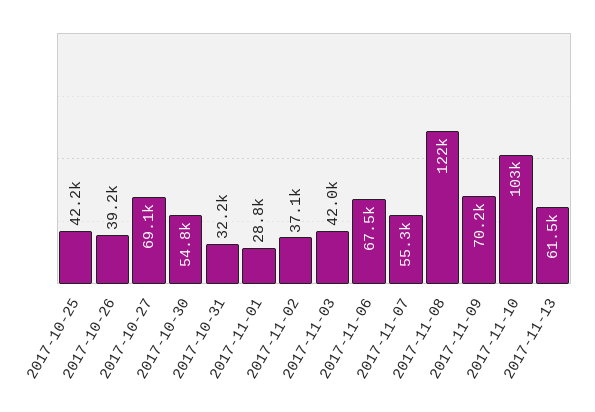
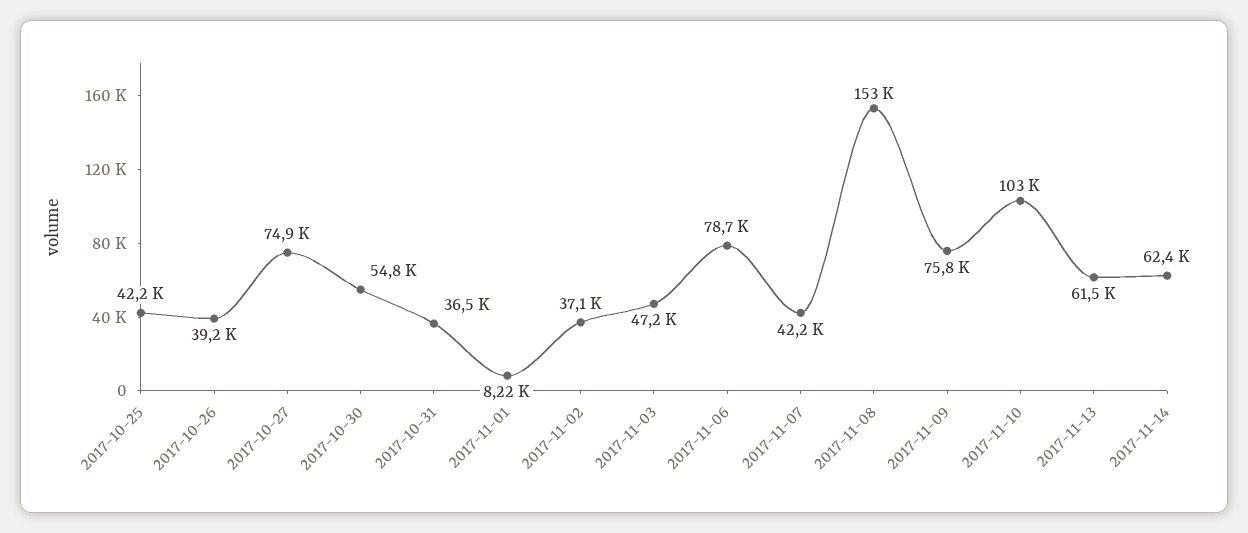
2017-10-27: 69100 -> 74900
2017-10-31: 32200 -> 36500
2017-11-01: 28800 -> 8220
2017-11-03: 42000 -> 47200
2017-11-06: 67500 -> 78700
2017-11-07: 55300 -> 42200
2017-11-08: 122000 -> 153000
2017-11-09: 70200 -> 75800
2017-11-14: none -> 62400

